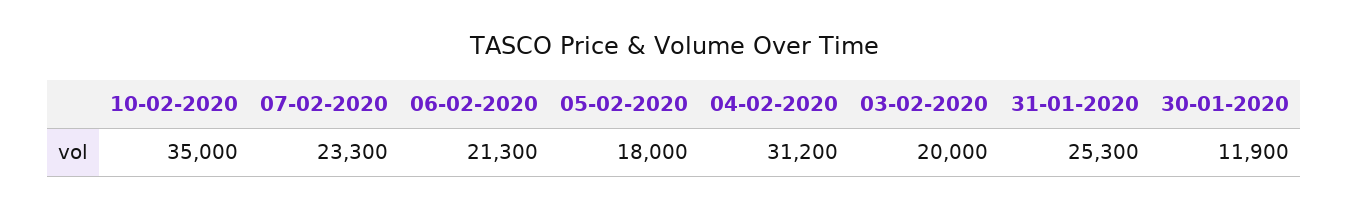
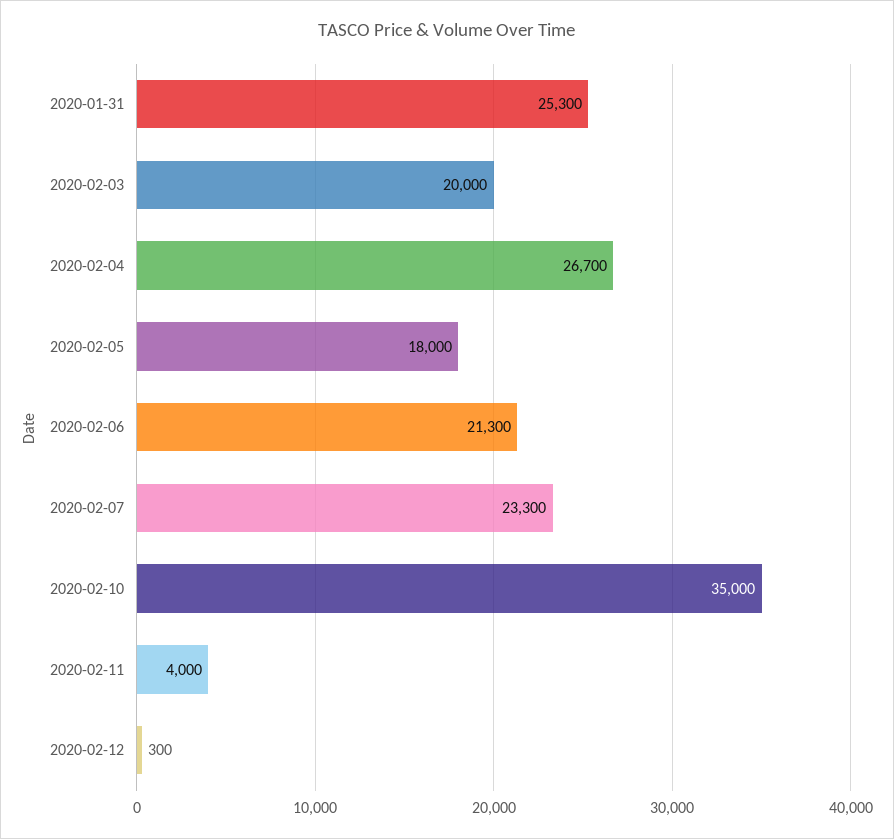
04-02-2020: 31200 -> 26700
30-01-2020: 11900 -> none
2020-02-11: none -> 4000
2020-02-12: none -> 300

